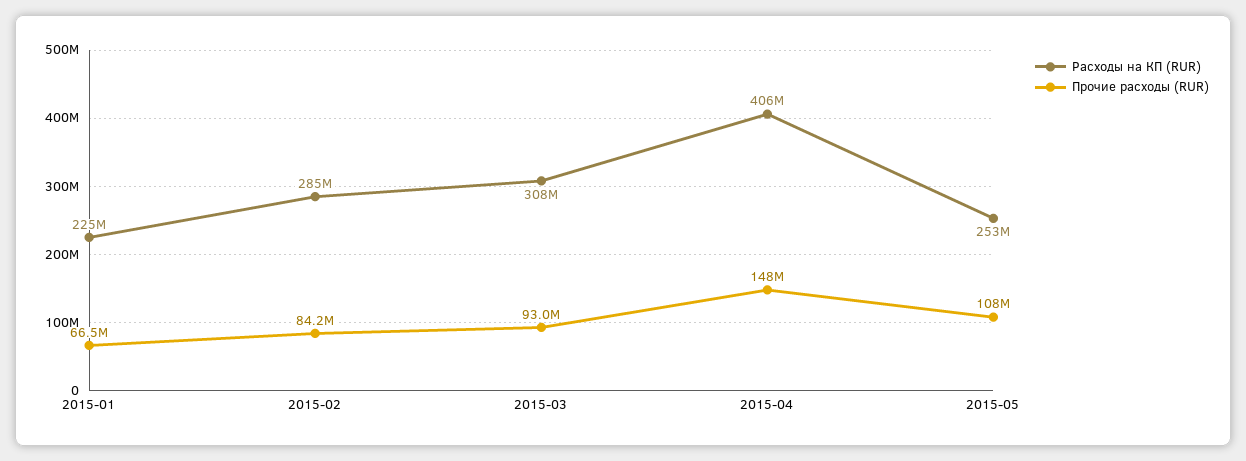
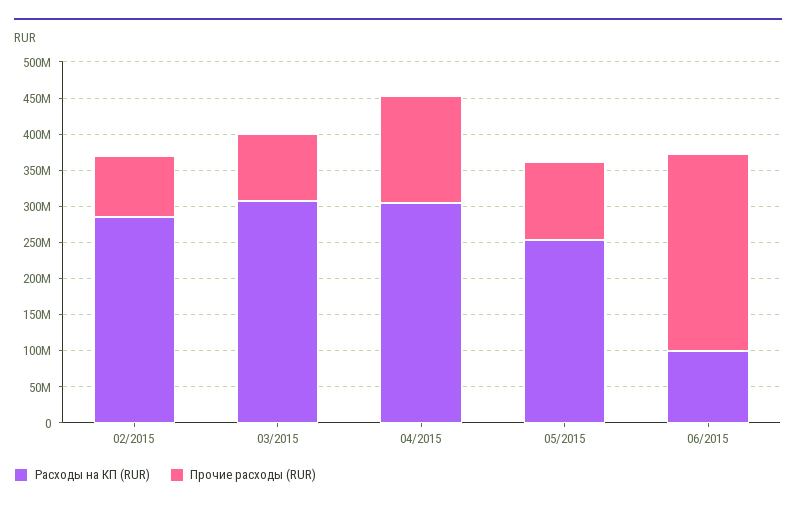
Расходы на КП (RUR), 2015-01: 225000000 -> none
Прочие расходы (RUR), 2015-01: 66500000 -> none
Расходы на КП (RUR), 2015-04: 406000000 -> 300000000
Расходы на КП (RUR), 06/2015: none -> 100000000
Прочие расходы (RUR), 06/2015: none -> 275000000

